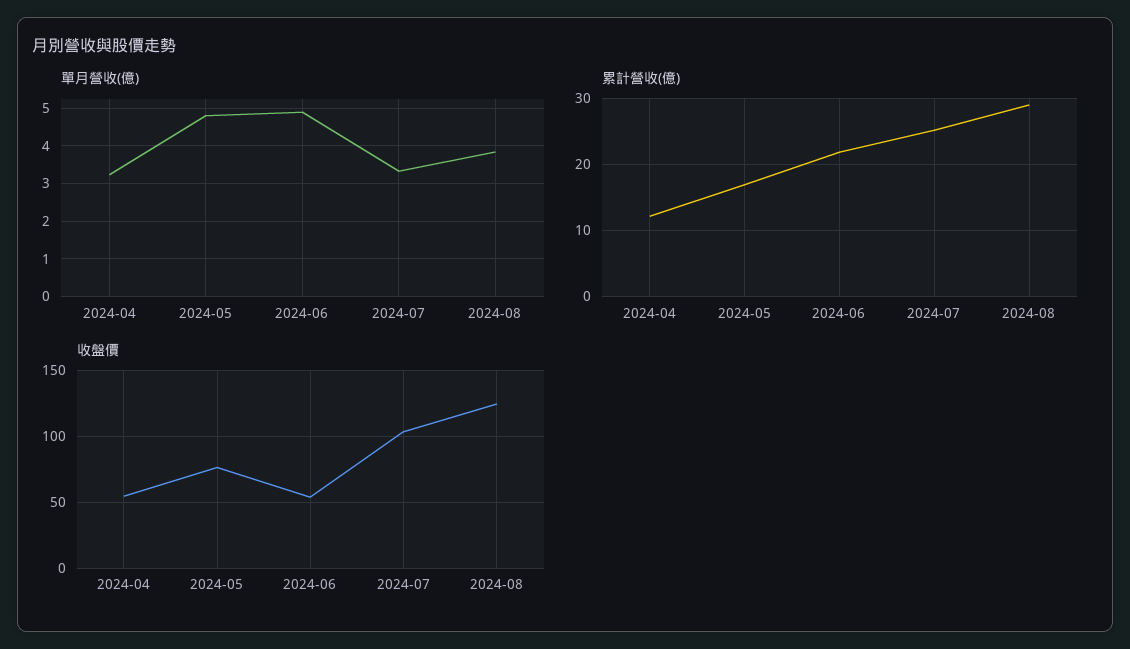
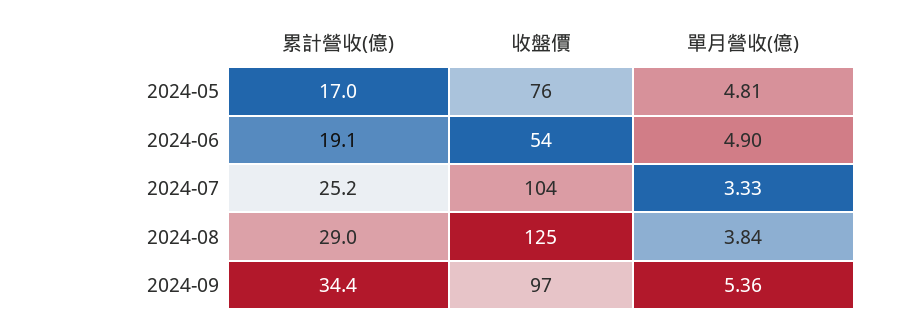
單月營收(億), 2024-04: 3.2 -> none
累計營收(億), 2024-04: 12 -> none
累計營收(億), 2024-06: 22 -> 19.1
收盤價, 2024-04: 55 -> none
累計營收(億), 2024-09: none -> 34.4
收盤價, 2024-09: none -> 97
單月營收(億), 2024-09: none -> 5.36

